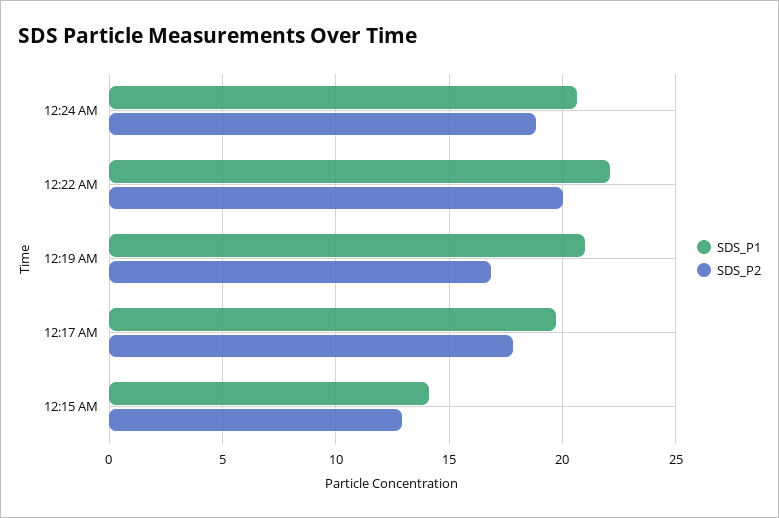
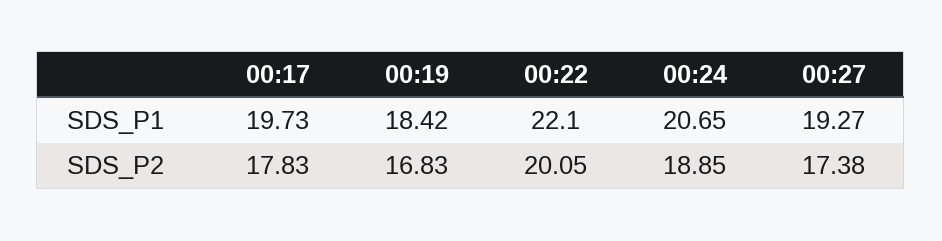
SDS_P1, 12:19 AM: 21 -> 18.42
SDS_P1, 12:15 AM: 14 -> none
SDS_P2, 12:15 AM: 13 -> none
SDS_P1, 00:27: none -> 19.27
SDS_P2, 00:27: none -> 17.38

